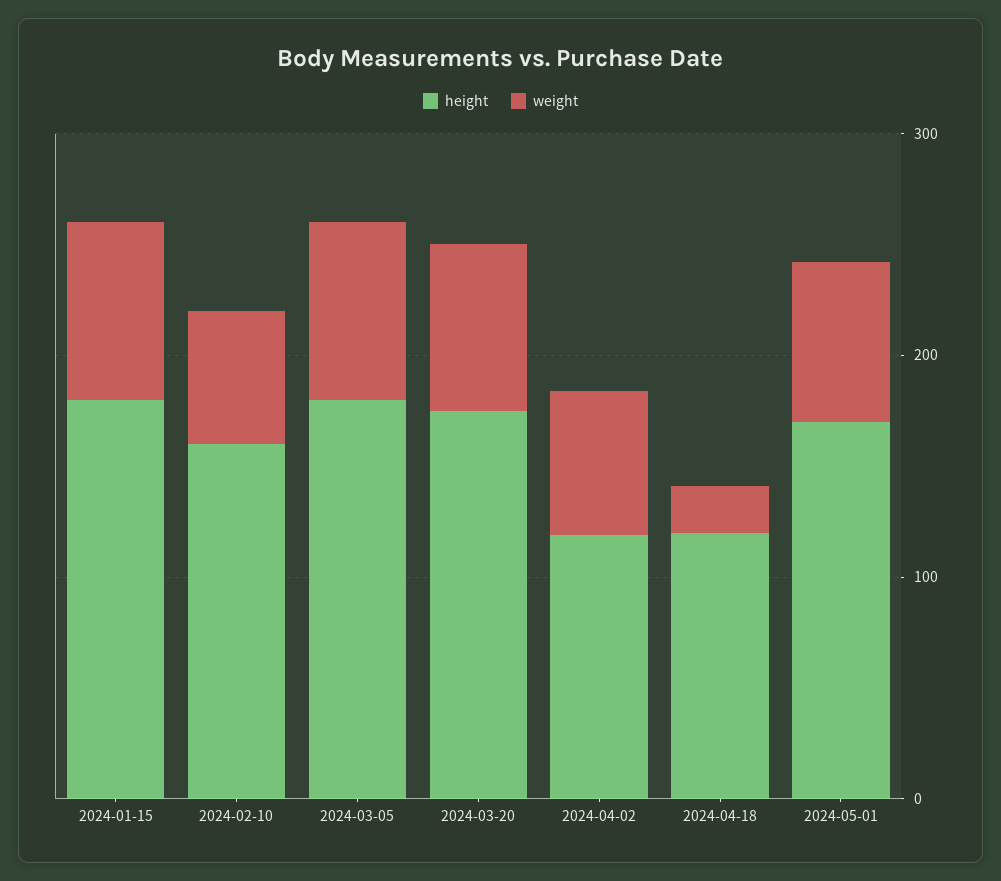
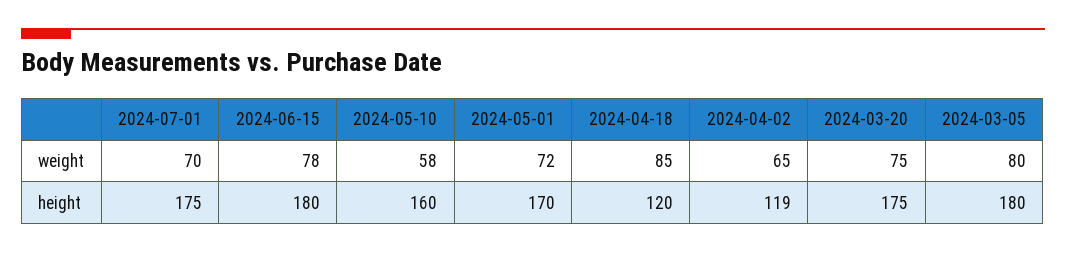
height, 2024-01-15: 180 -> none
weight, 2024-01-15: 80 -> none
height, 2024-02-10: 160 -> none
weight, 2024-02-10: 60 -> none
weight, 2024-04-18: 20 -> 85
weight, 2024-07-01: none -> 70
weight, 2024-06-15: none -> 78
weight, 2024-05-10: none -> 58
height, 2024-07-01: none -> 175
height, 2024-06-15: none -> 180
height, 2024-05-10: none -> 160

